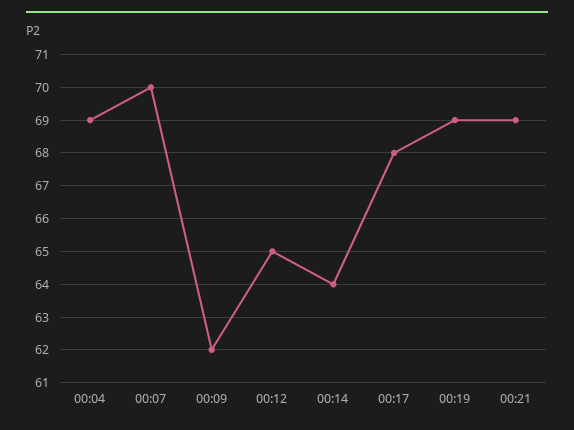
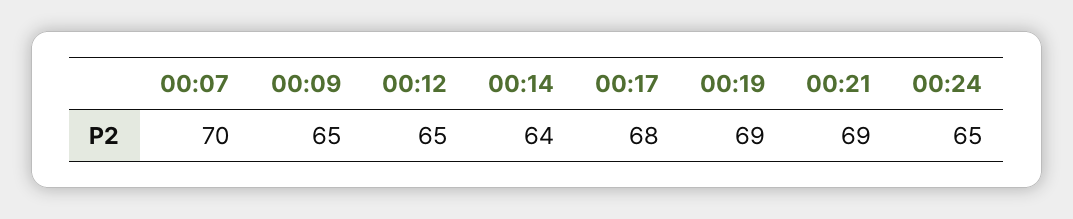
00:04: 69 -> none
00:09: 62 -> 65
00:24: none -> 65

